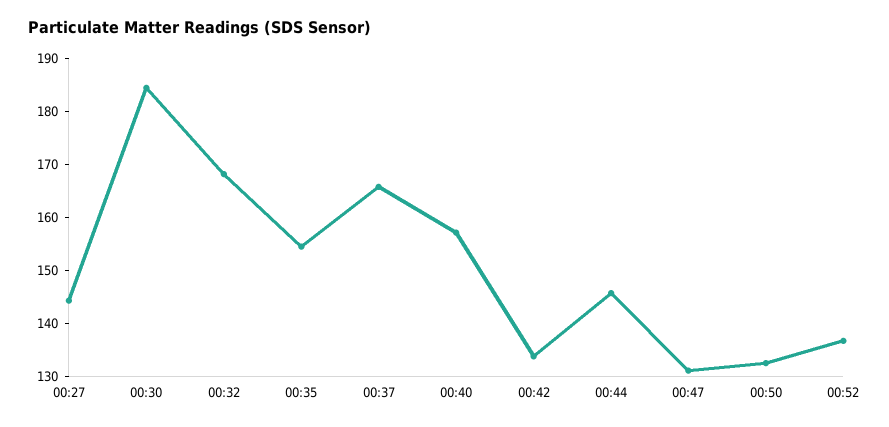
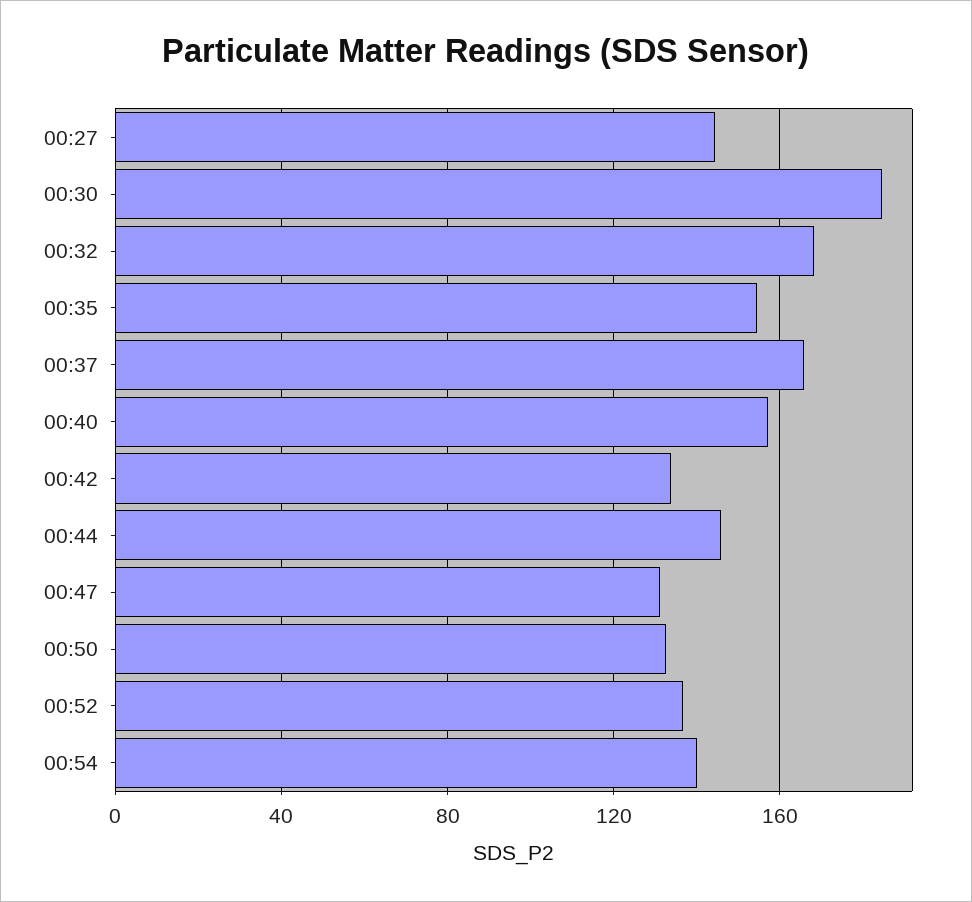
00:54: none -> 140

